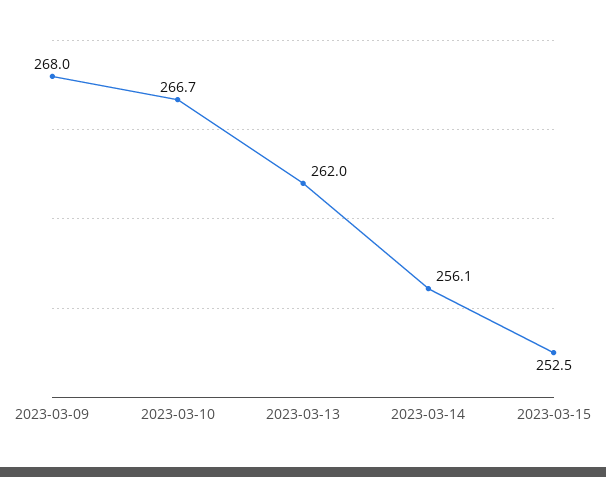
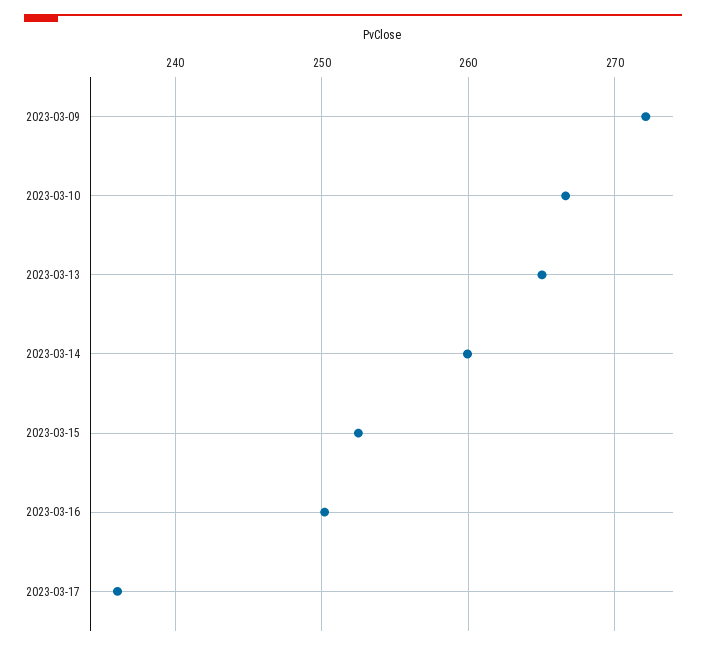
2023-03-09: 268 -> 272
2023-03-13: 262 -> 265
2023-03-14: 256.1 -> 260
2023-03-16: none -> 250
2023-03-17: none -> 236

